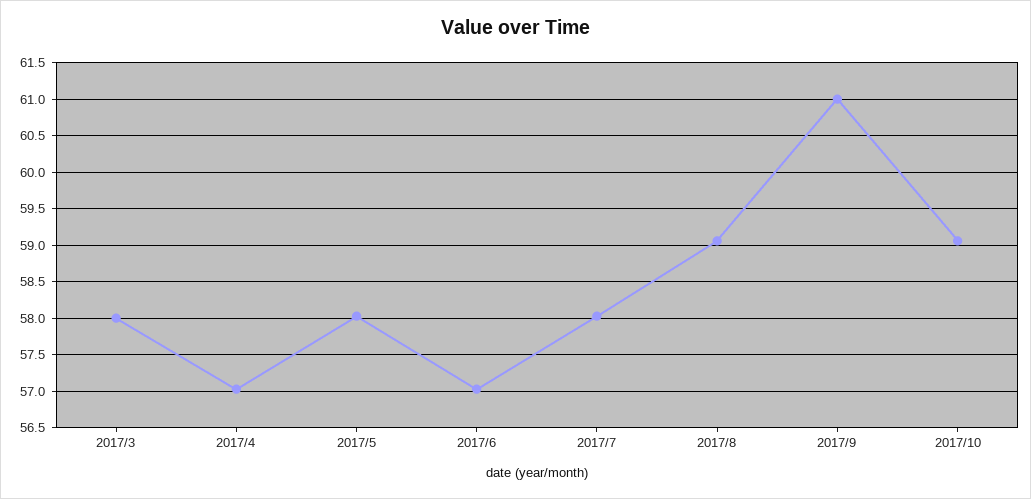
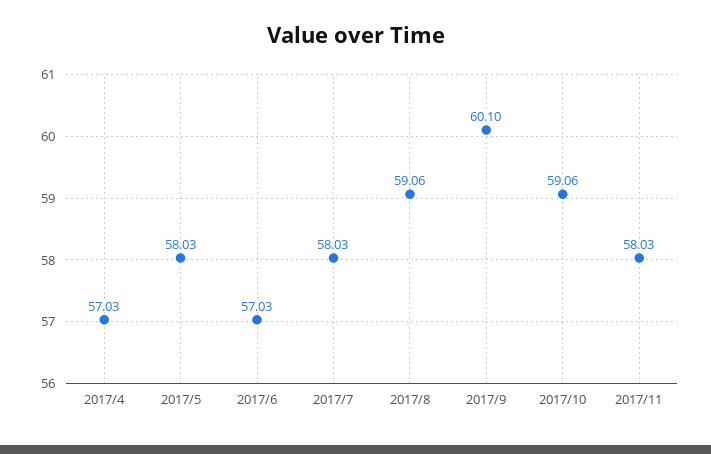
2017/3: 58 -> none
2017/9: 61 -> 60.1
2017/11: none -> 58.03

